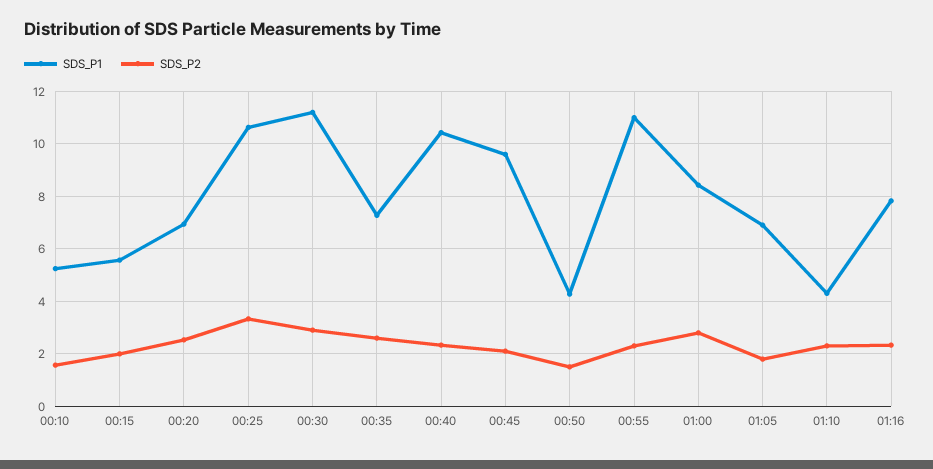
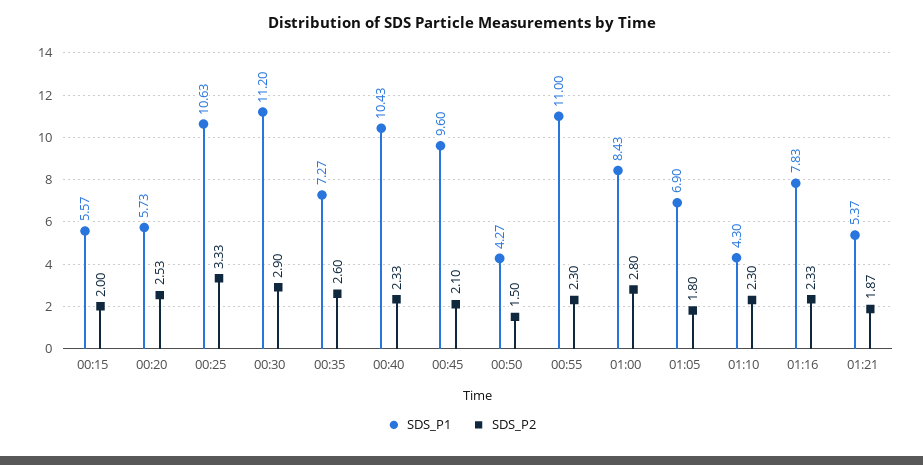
SDS_P1, 00:10: 5.25 -> none
SDS_P2, 00:10: 1.5 -> none
SDS_P1, 00:20: 7 -> 5.73
SDS_P1, 01:21: none -> 5.37
SDS_P2, 01:21: none -> 1.87

